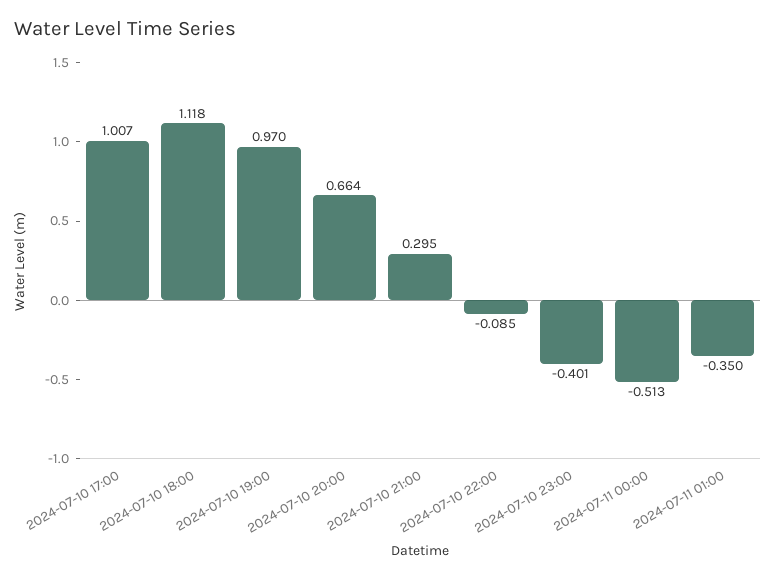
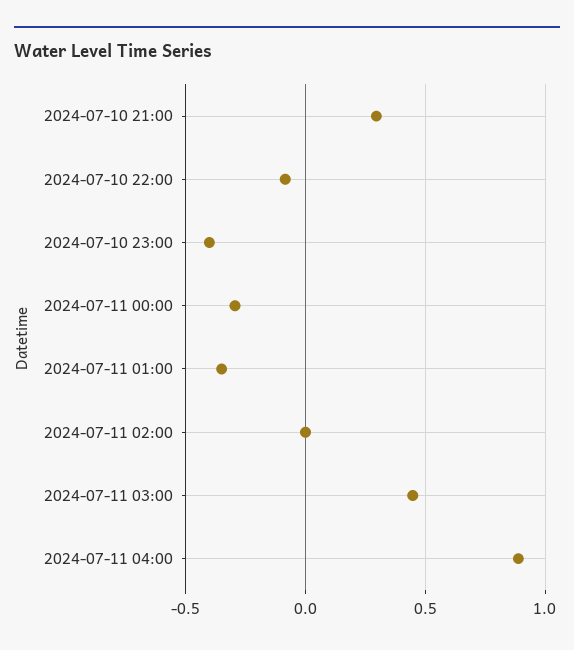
2024-07-10 17:00: 1.007 -> none
2024-07-10 18:00: 1.118 -> none
2024-07-10 19:00: 0.97 -> none
2024-07-10 20:00: 0.664 -> none
2024-07-11 00:00: -0.513 -> -0.3
2024-07-11 02:00: none -> 0
2024-07-11 03:00: none -> 0.45
2024-07-11 04:00: none -> 0.9

